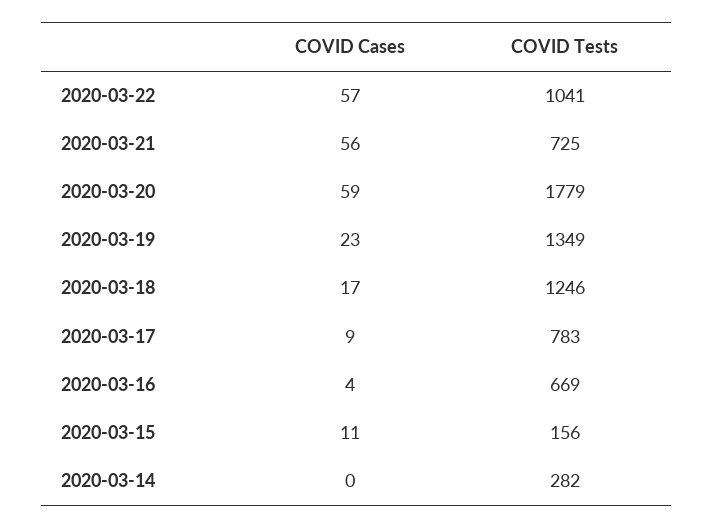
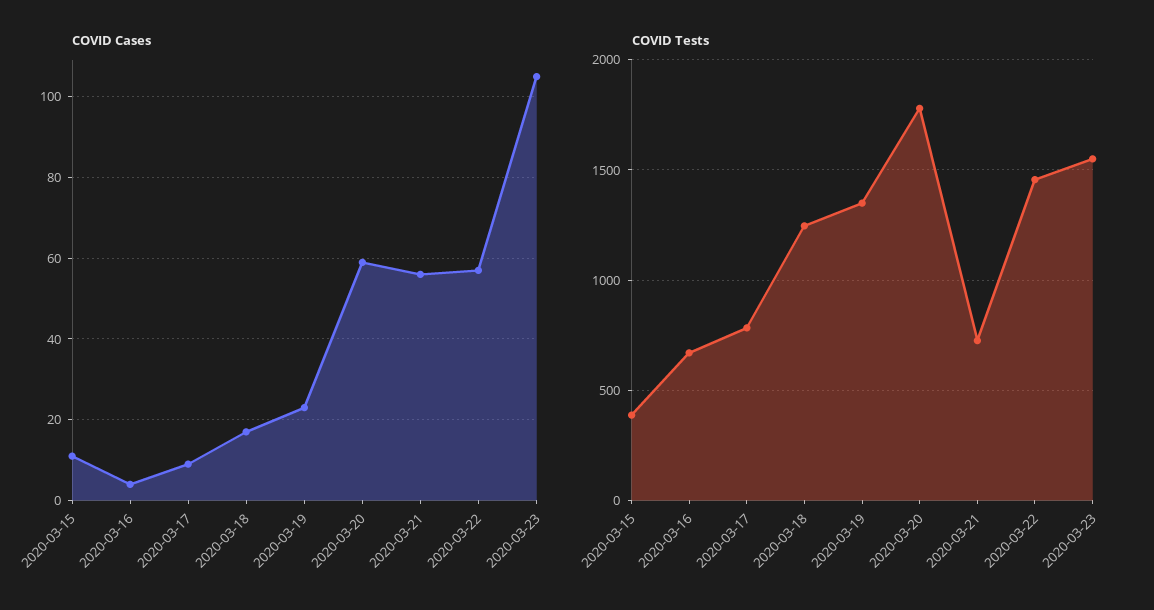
COVID Tests, 2020-03-22: 1041 -> 1450
COVID Tests, 2020-03-15: 156 -> 400
COVID Cases, 2020-03-14: 0 -> none
COVID Tests, 2020-03-14: 282 -> none
COVID Cases, 2020-03-23: none -> 105
COVID Tests, 2020-03-23: none -> 1550

